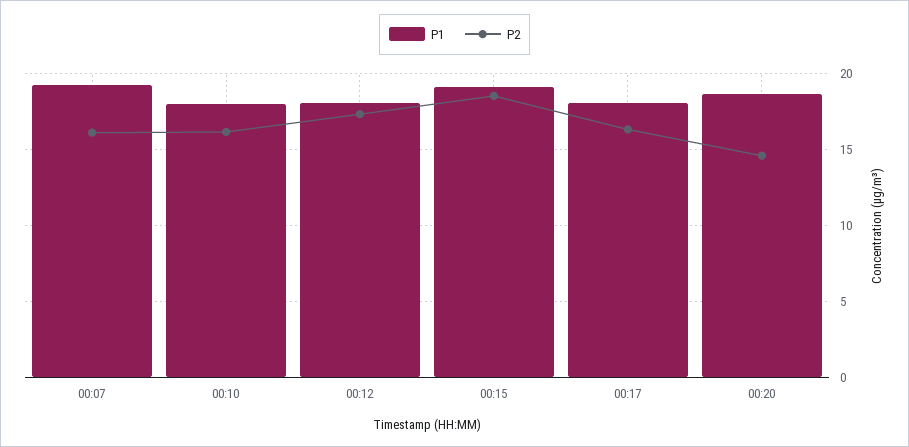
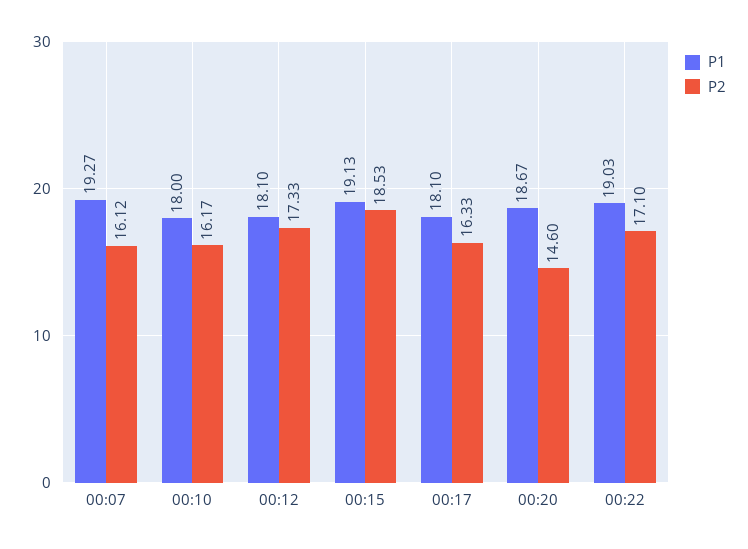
P1, 00:22: none -> 19.03
P2, 00:22: none -> 17.1

